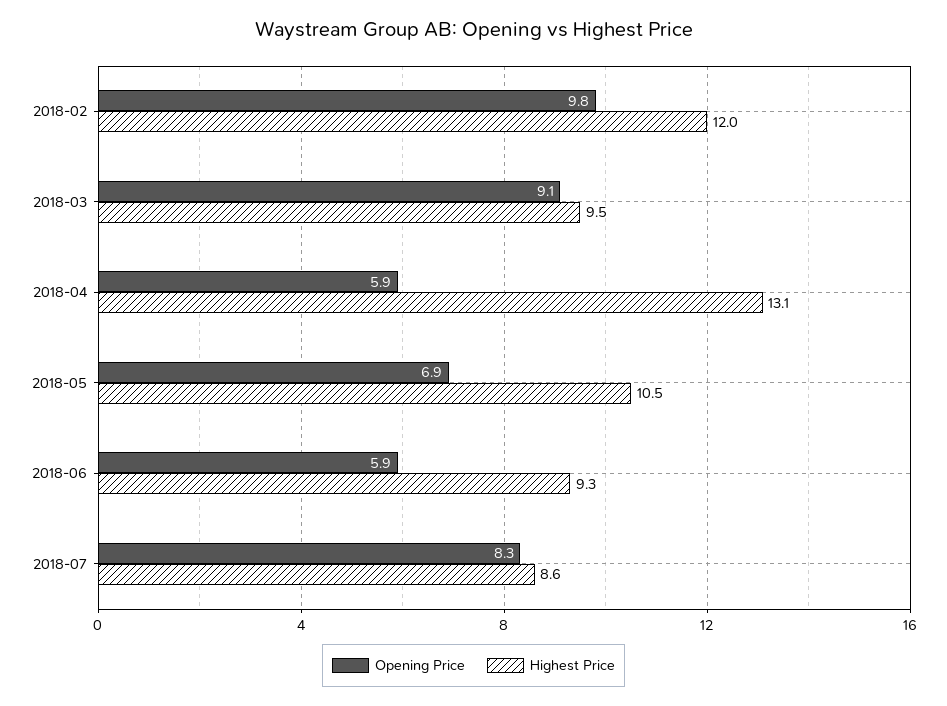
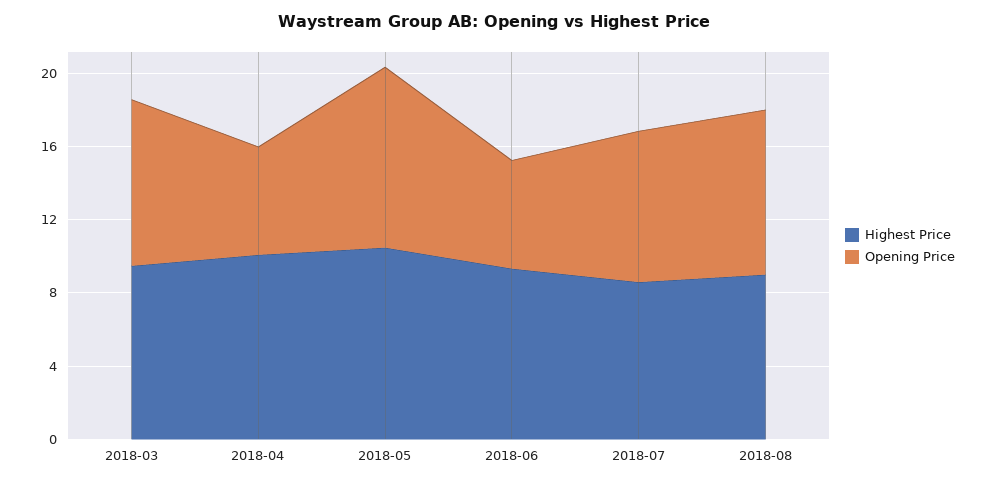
Opening Price, 2018-02: 9.8 -> none
Highest Price, 2018-02: 12 -> none
Highest Price, 2018-04: 13.1 -> 10
Opening Price, 2018-05: 6.9 -> 10
Highest Price, 2018-08: none -> 9
Opening Price, 2018-08: none -> 9

